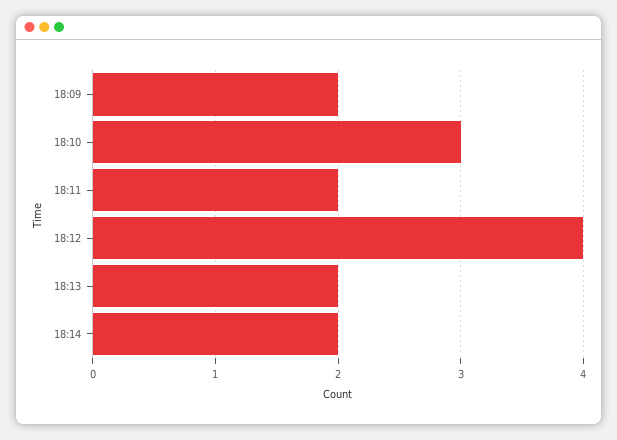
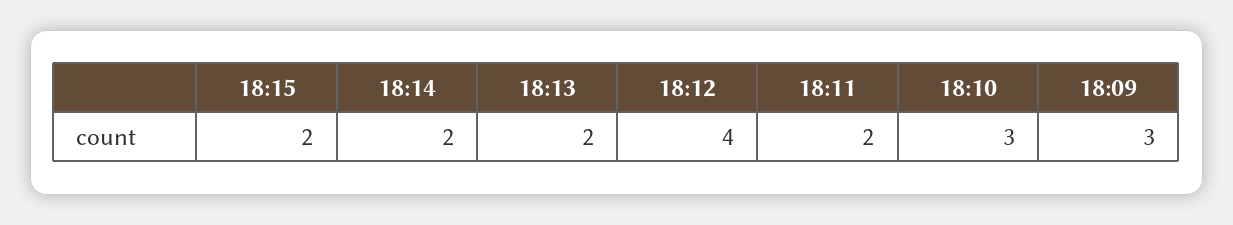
18:09: 2 -> 3
18:15: none -> 2

